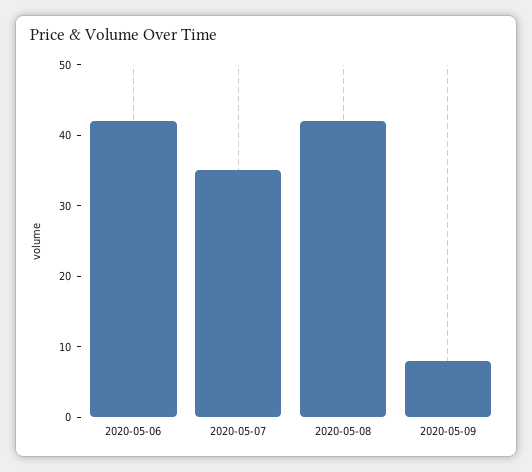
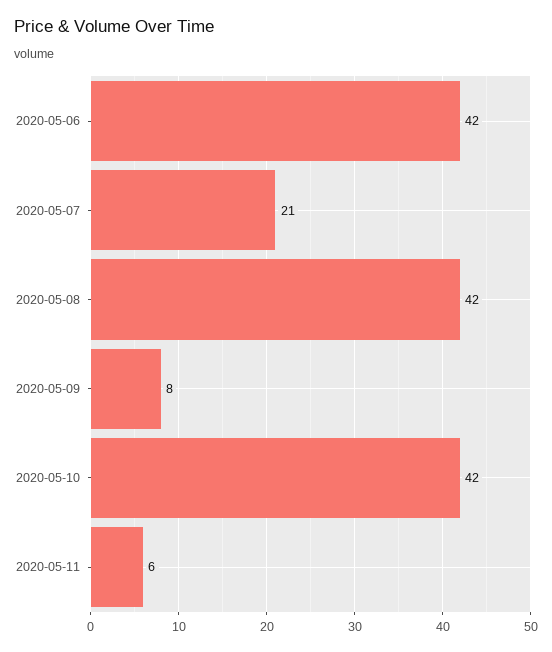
2020-05-07: 35 -> 21
2020-05-10: none -> 42
2020-05-11: none -> 6

